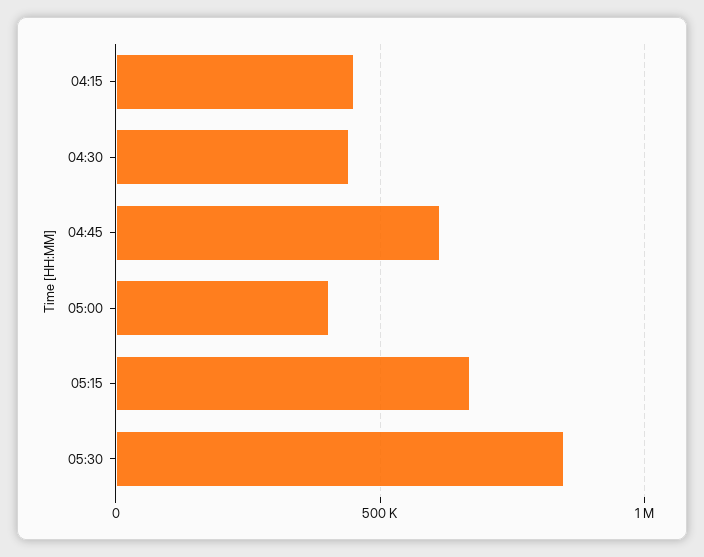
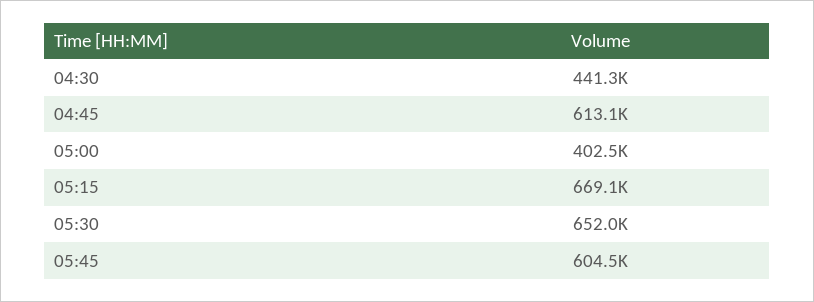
04:15: 450000 -> none
05:30: 850000 -> 652000
05:45: none -> 604500

